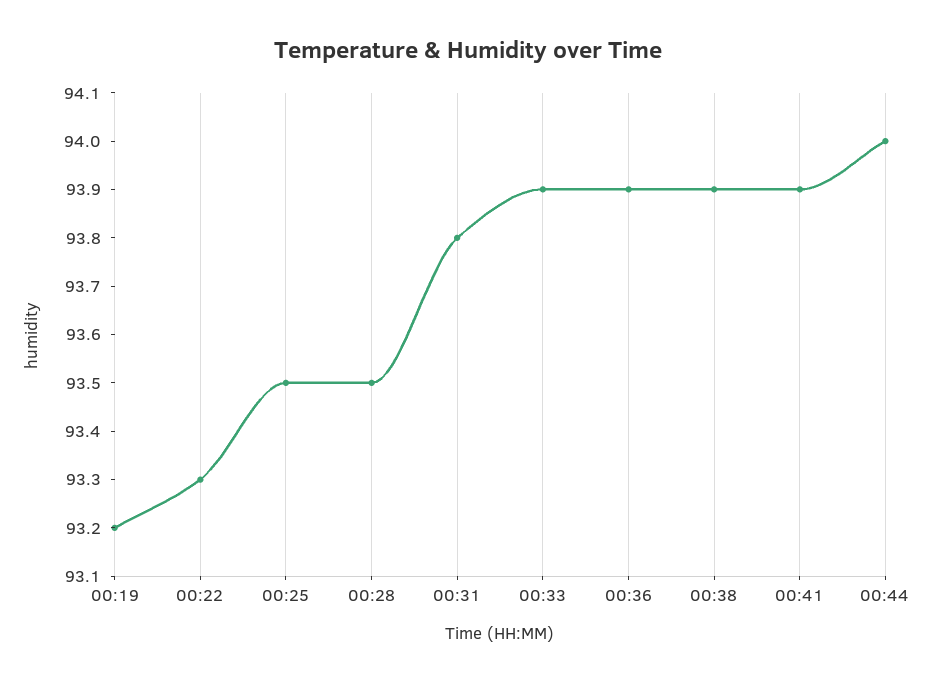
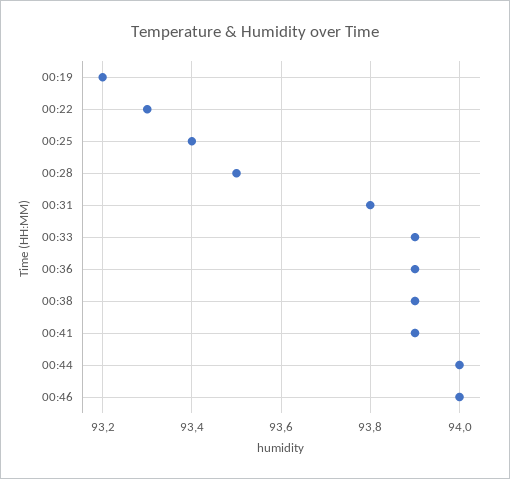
00:25: 93.5 -> 93.4
00:46: none -> 94

